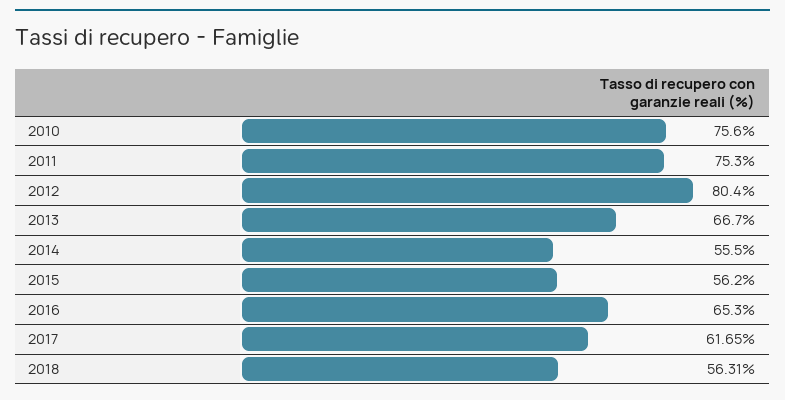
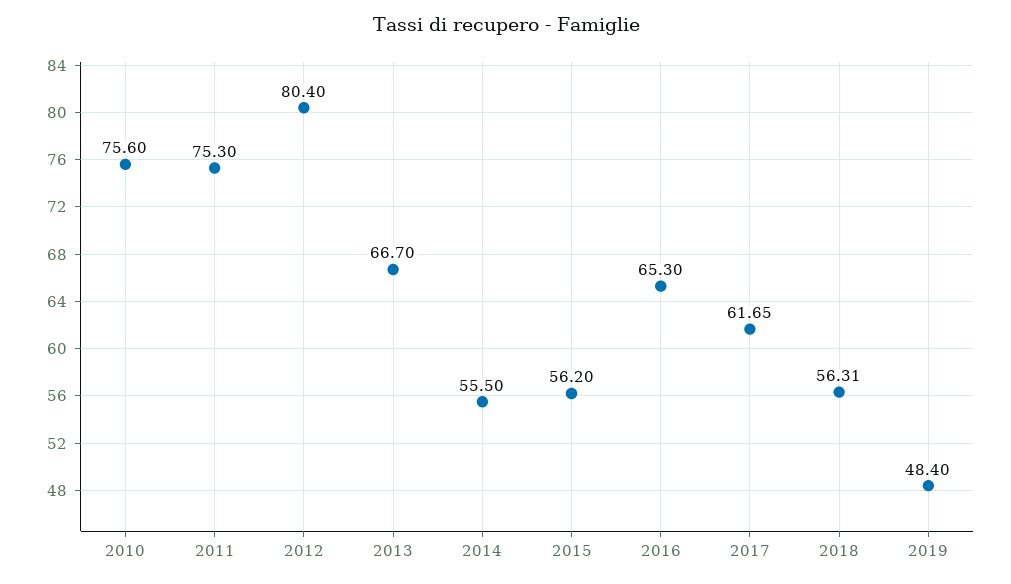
2019: none -> 48.4

